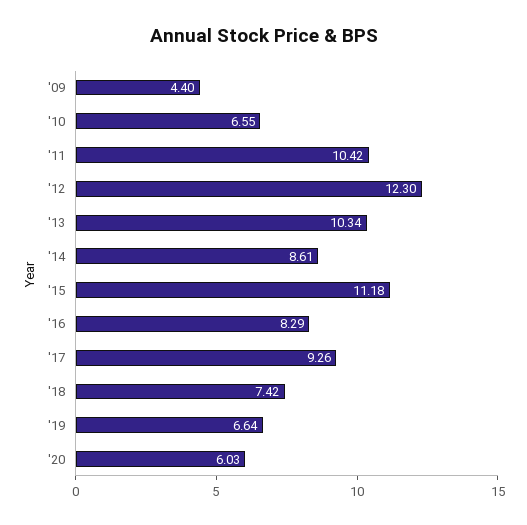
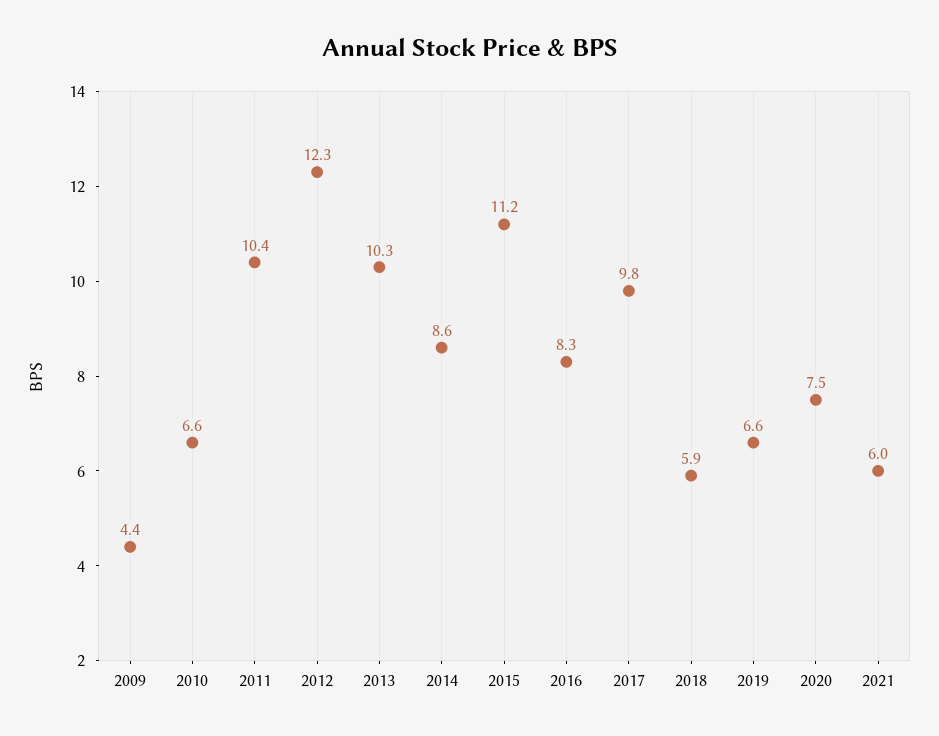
'17: 9.26 -> 9.8
'18: 7.42 -> 5.9
'20: 6.03 -> 7.5
2021: none -> 6

